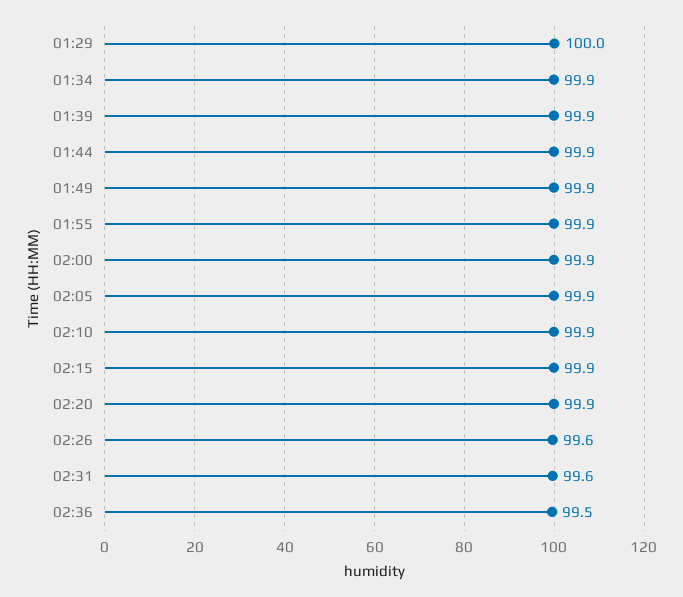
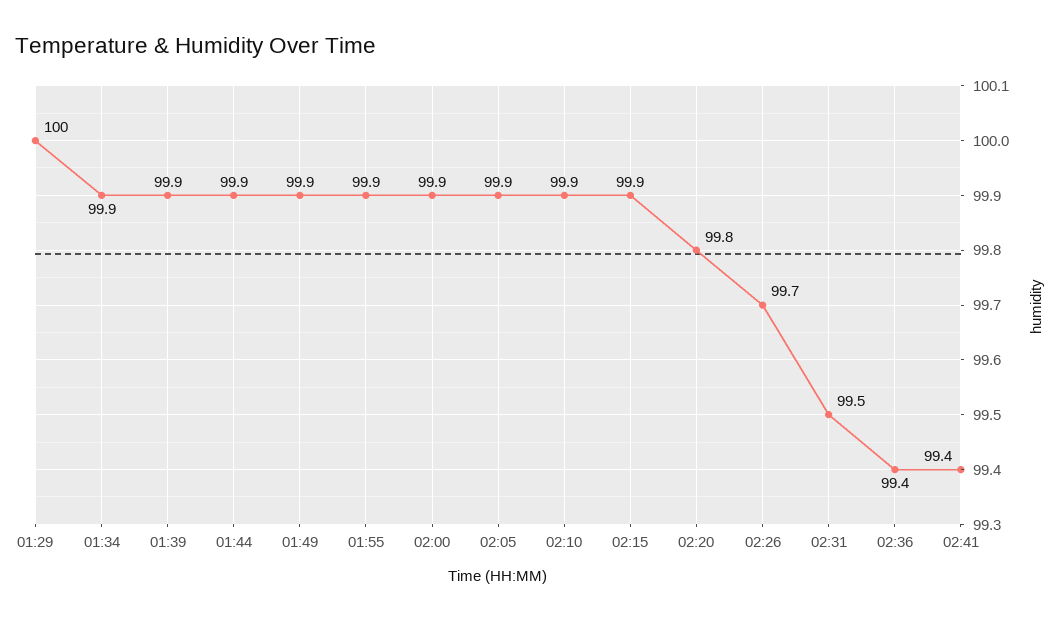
02:20: 99.9 -> 99.8
02:26: 99.6 -> 99.7
02:31: 99.6 -> 99.5
02:36: 99.5 -> 99.4
02:41: none -> 99.4

